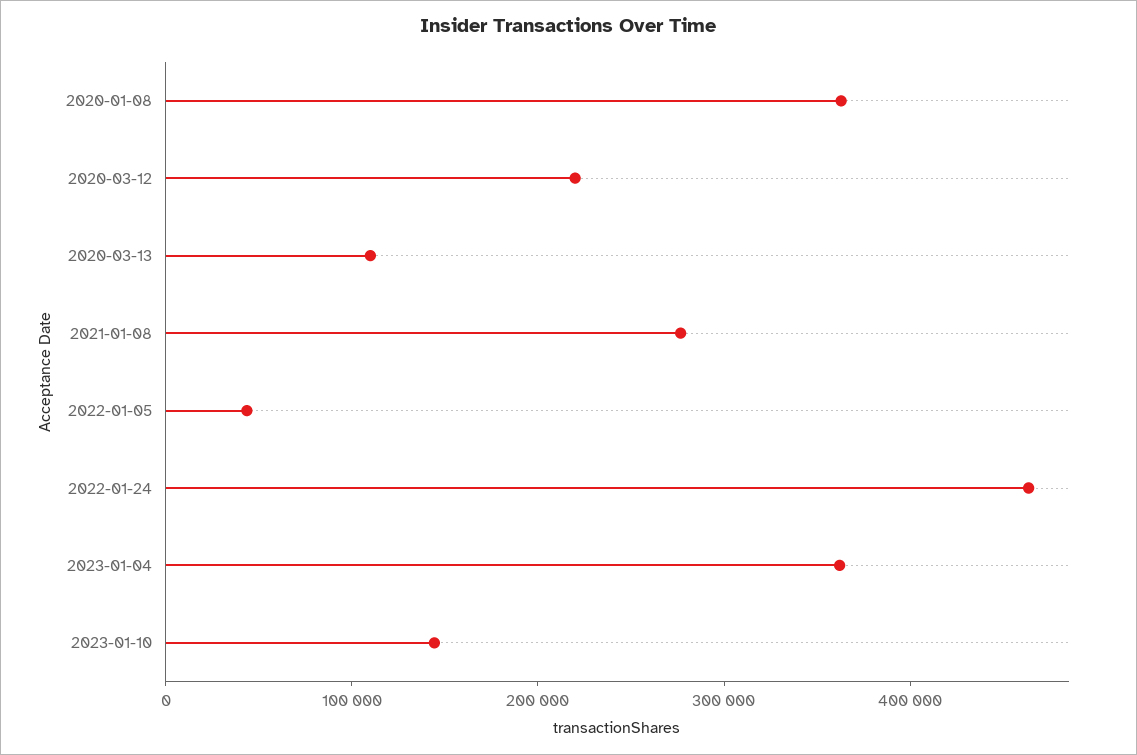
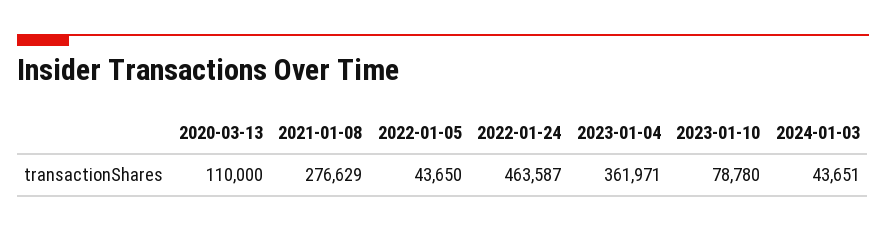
2020-01-08: 360000 -> none
2020-03-12: 220000 -> none
2023-01-10: 140000 -> 78780
2024-01-03: none -> 43651

